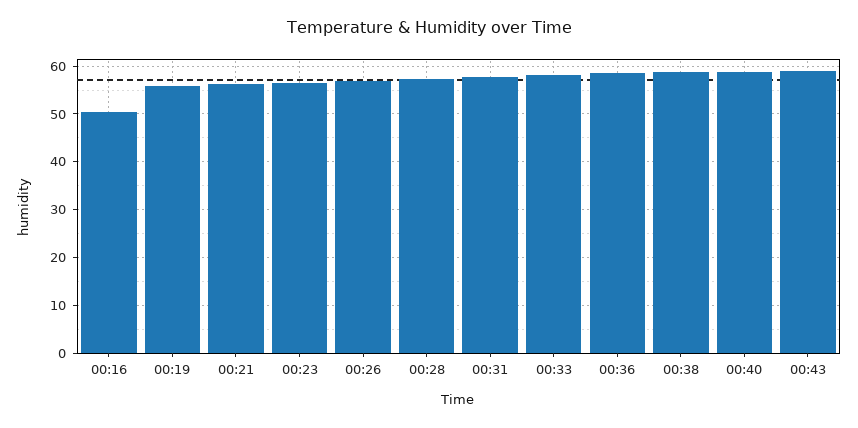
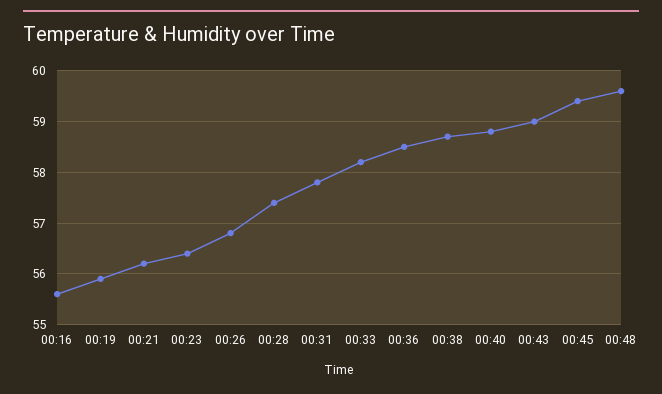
00:16: 50 -> 55.5
00:45: none -> 59.5
00:48: none -> 59.5

